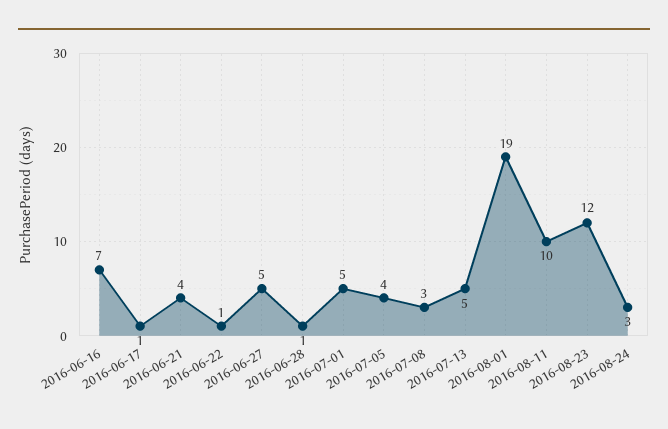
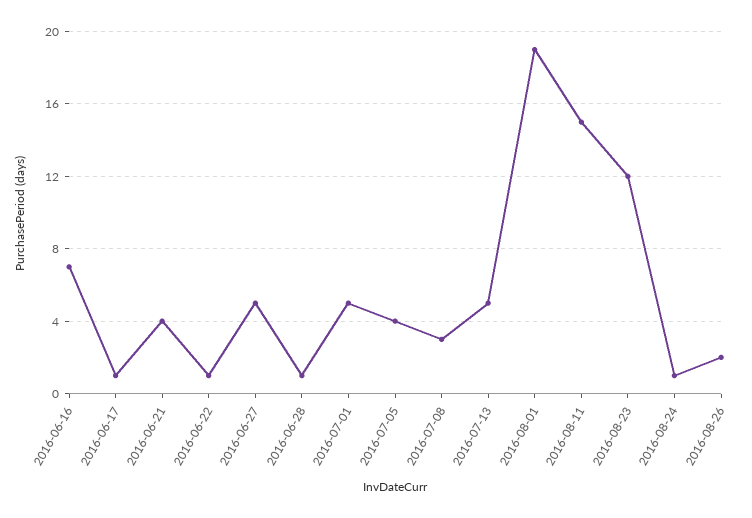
2016-08-11: 10 -> 15
2016-08-24: 3 -> 1
2016-08-26: none -> 2

